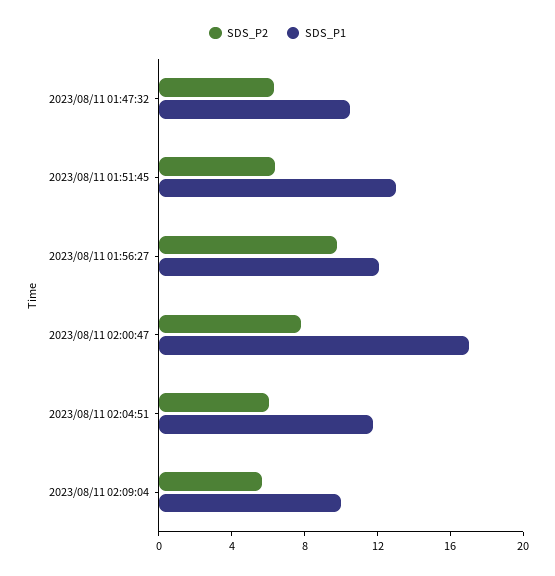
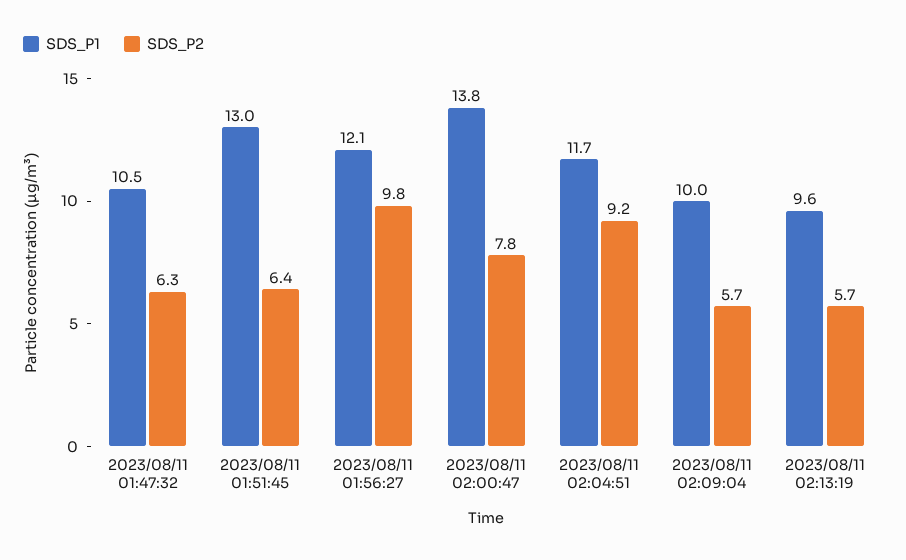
SDS_P1, 2023/08/11 02:00:47: 17 -> 13.8
SDS_P2, 2023/08/11 02:04:51: 6 -> 9.2
SDS_P1, 2023/08/11 02:13:19: none -> 9.6
SDS_P2, 2023/08/11 02:13:19: none -> 5.7

